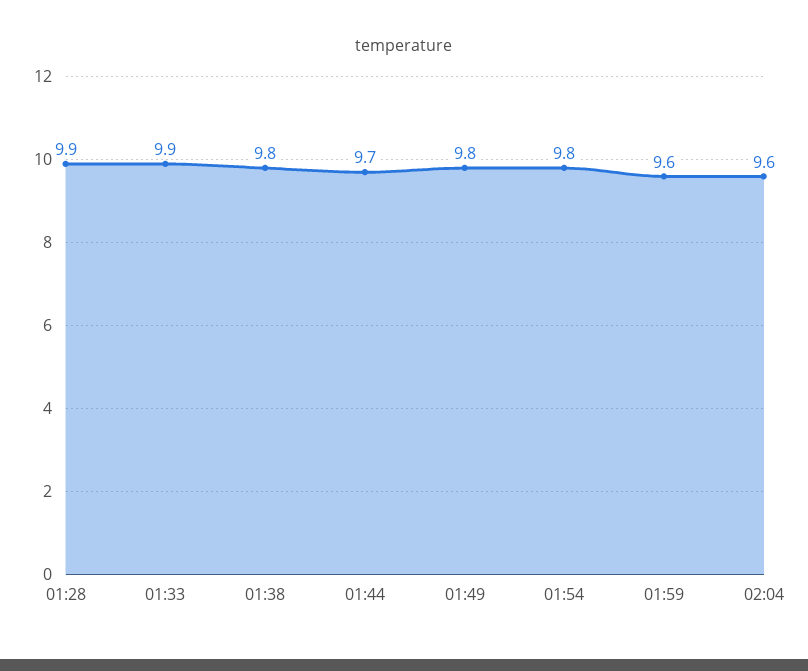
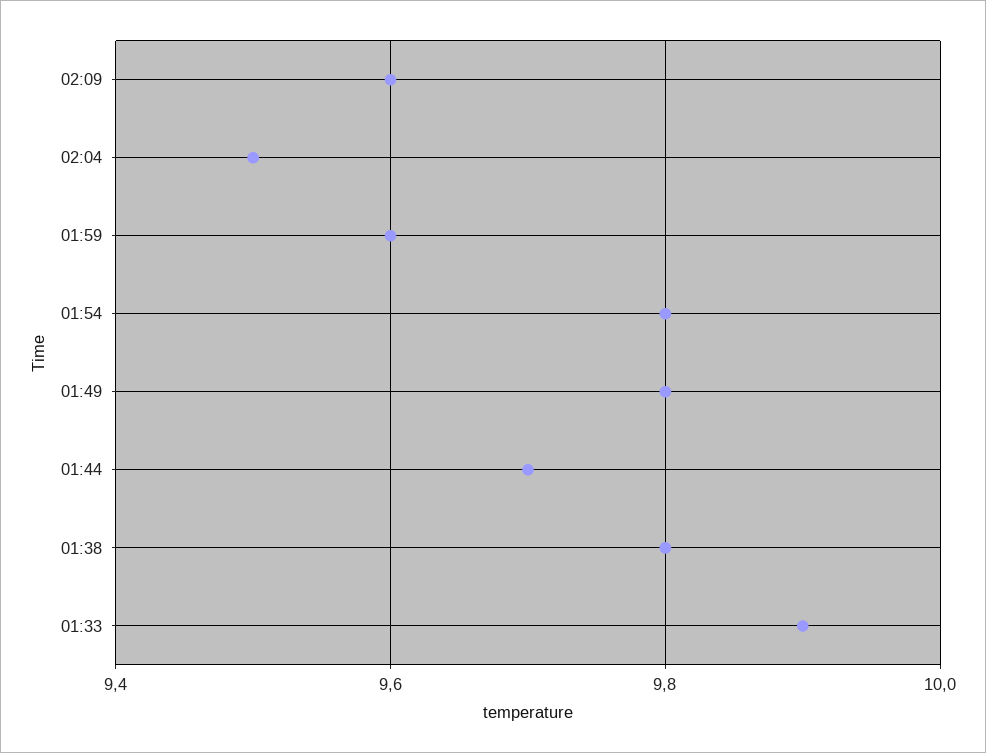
01:28: 9.9 -> none
02:04: 9.6 -> 9.5
02:09: none -> 9.6

